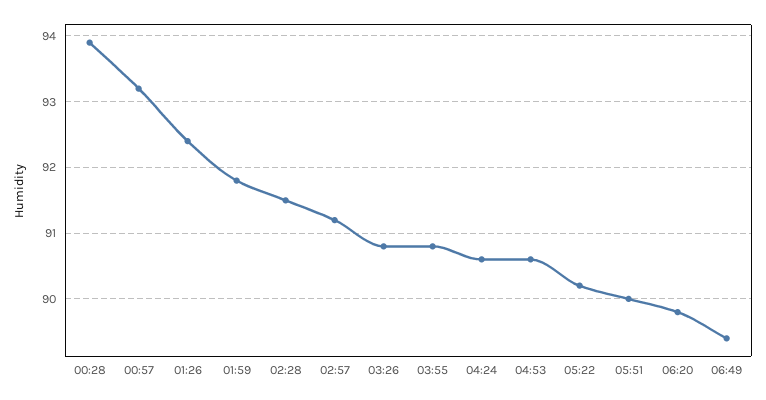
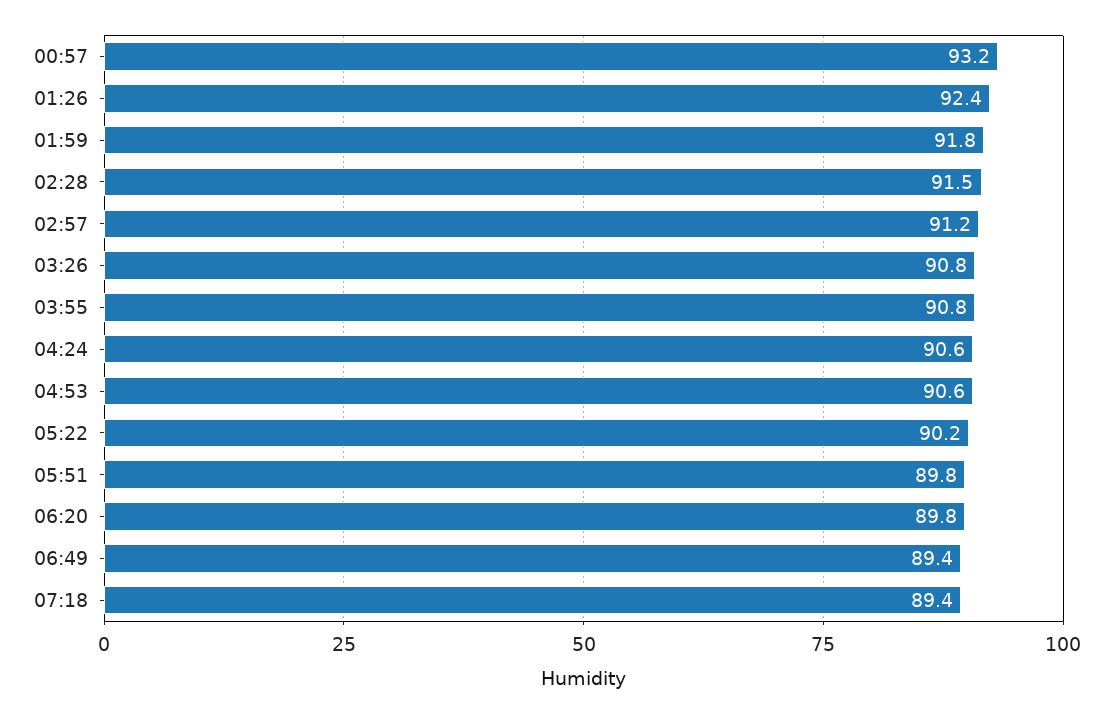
00:28: 93.9 -> none
05:51: 90 -> 89.8
07:18: none -> 89.4

